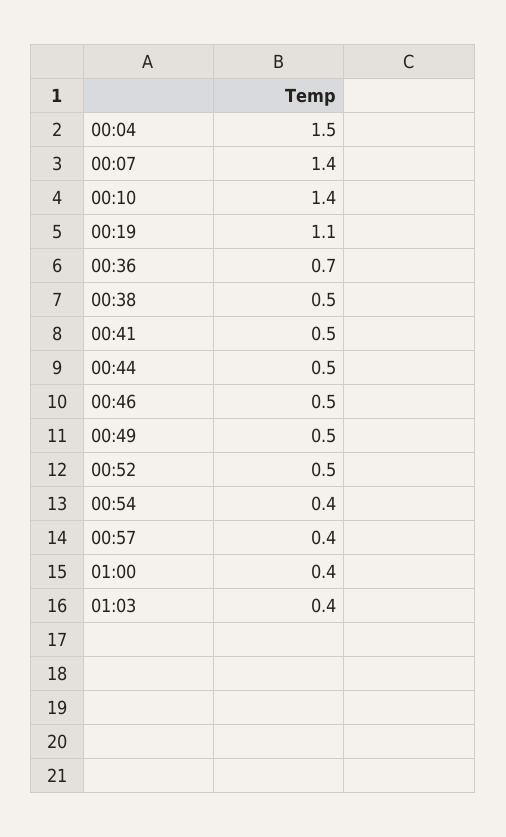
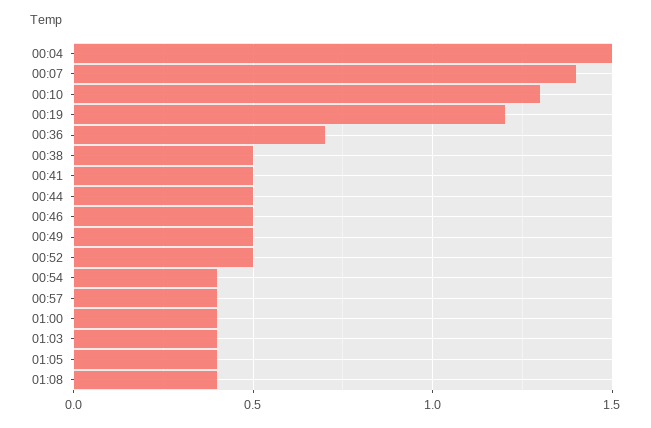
00:10: 1.4 -> 1.3
00:19: 1.1 -> 1.2
01:05: none -> 0.4
01:08: none -> 0.4

